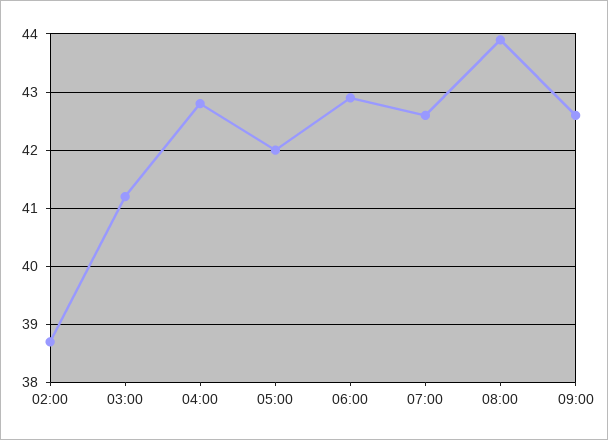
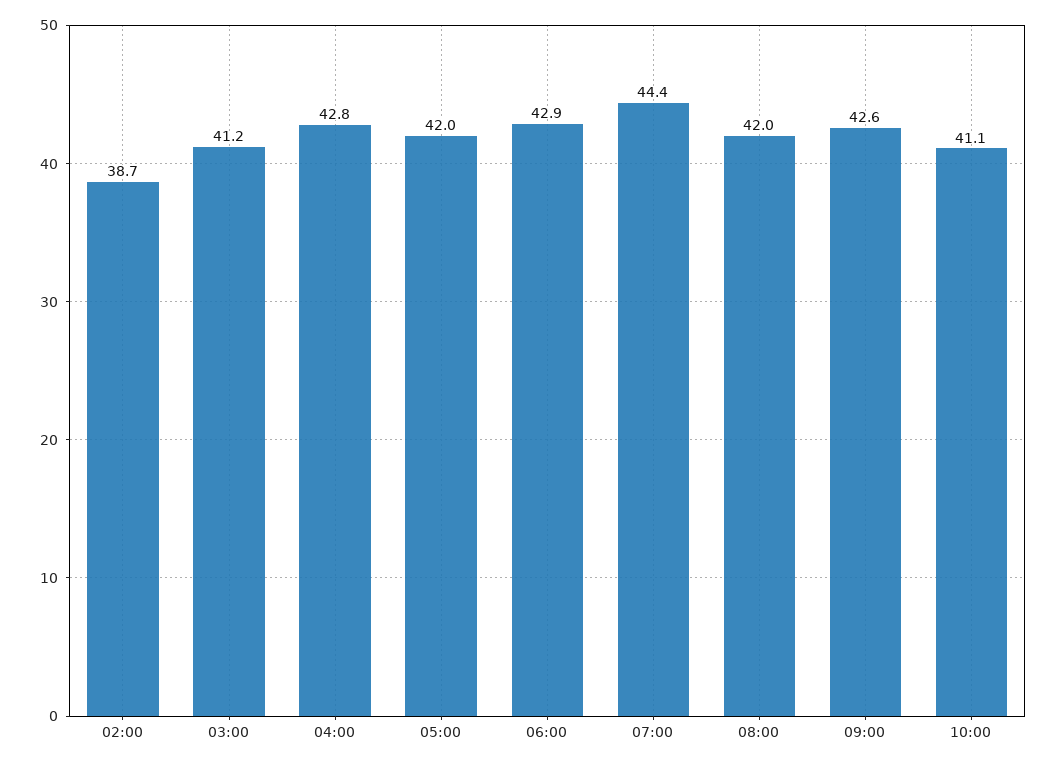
07:00: 42.5 -> 44.4
08:00: 44 -> 42
10:00: none -> 41.1

